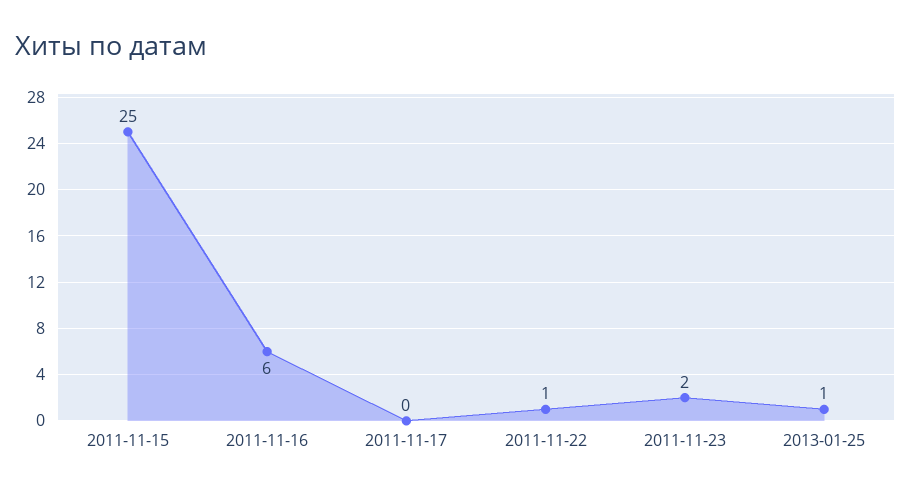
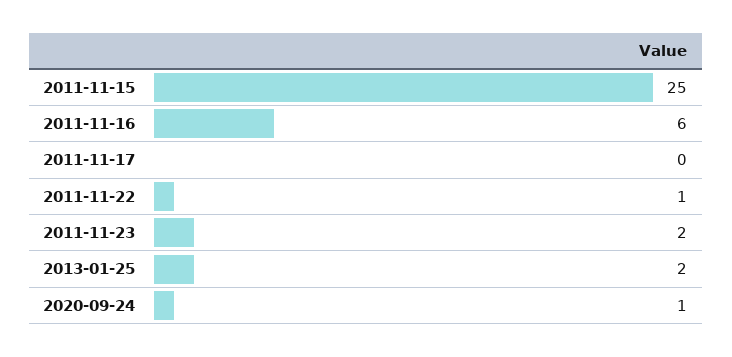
2013-01-25: 1 -> 2
2020-09-24: none -> 1

